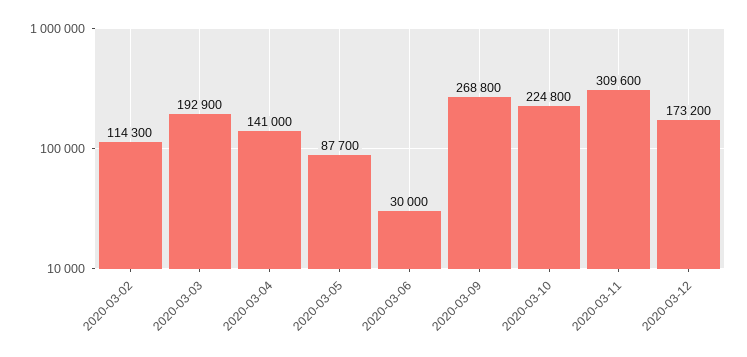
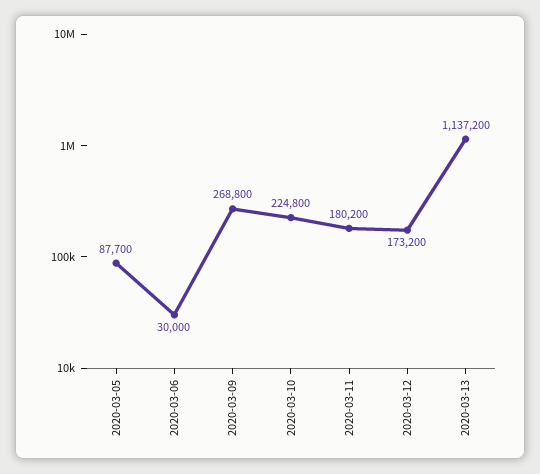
2020-03-02: 114300 -> none
2020-03-03: 192900 -> none
2020-03-04: 141000 -> none
2020-03-11: 309600 -> 180200
2020-03-13: none -> 1137200

